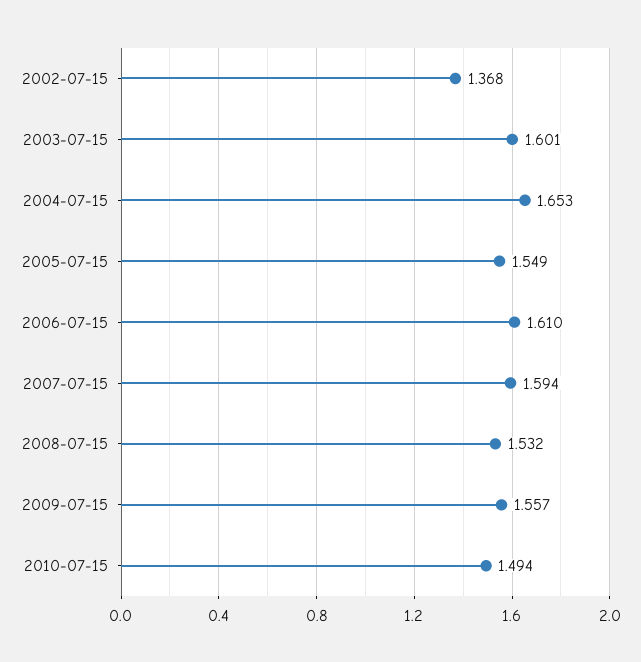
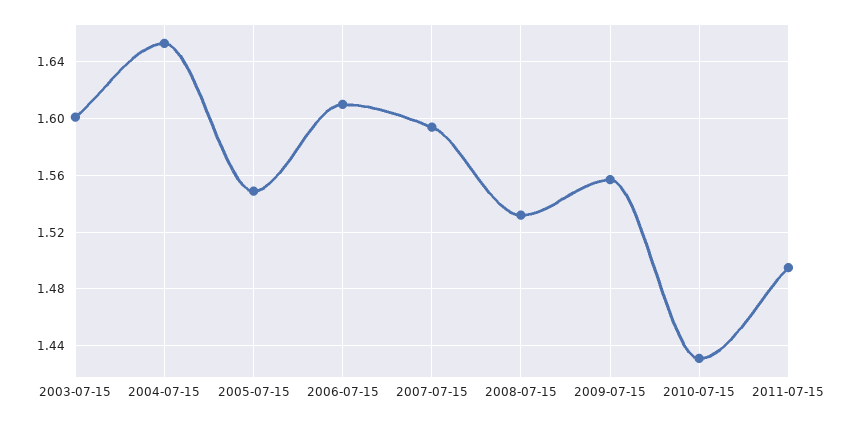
2002-07-15: 1.368 -> none
2010-07-15: 1.494 -> 1.43
2011-07-15: none -> 1.495

